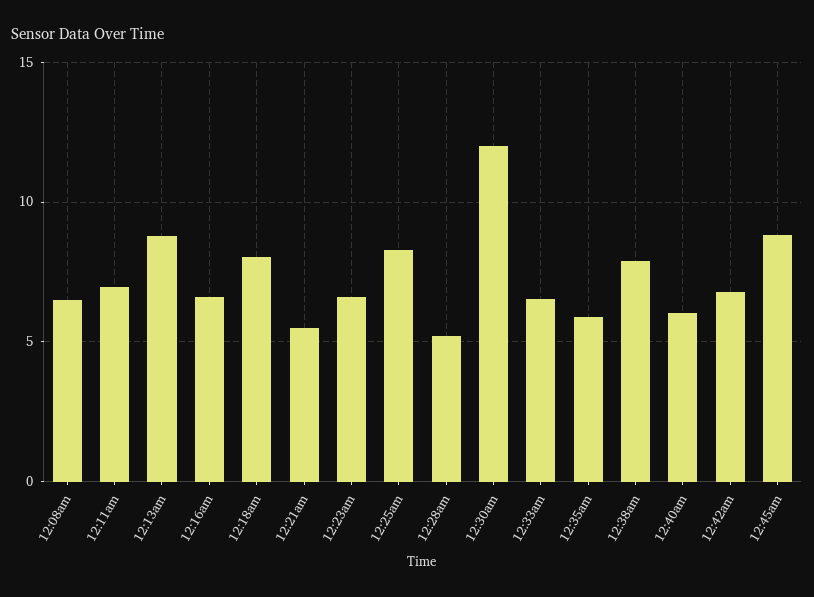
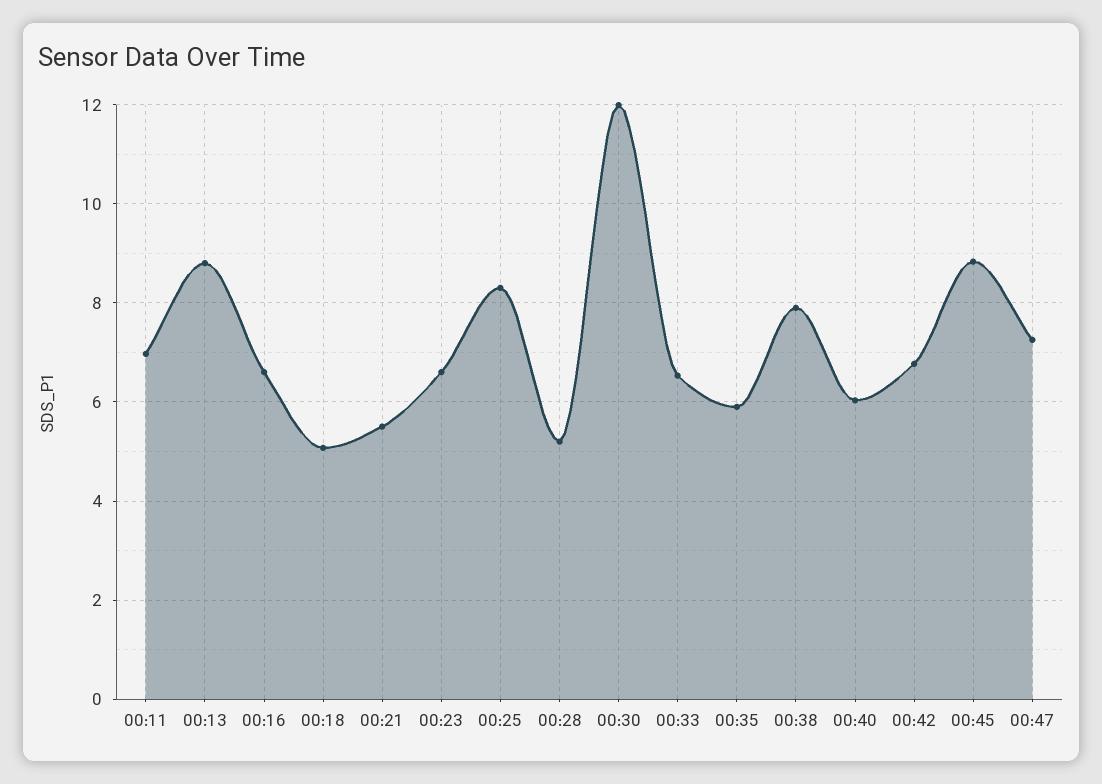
12:08am: 6.5 -> none
12:18am: 8 -> 5
00:47: none -> 7.2

